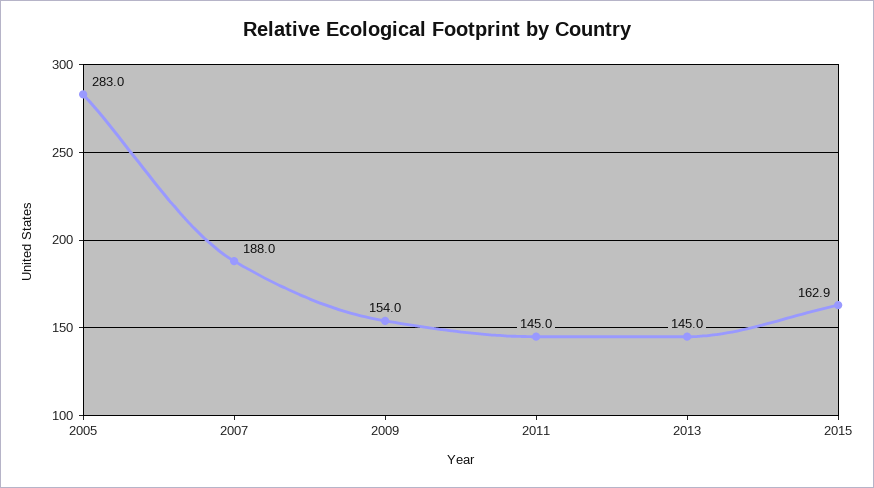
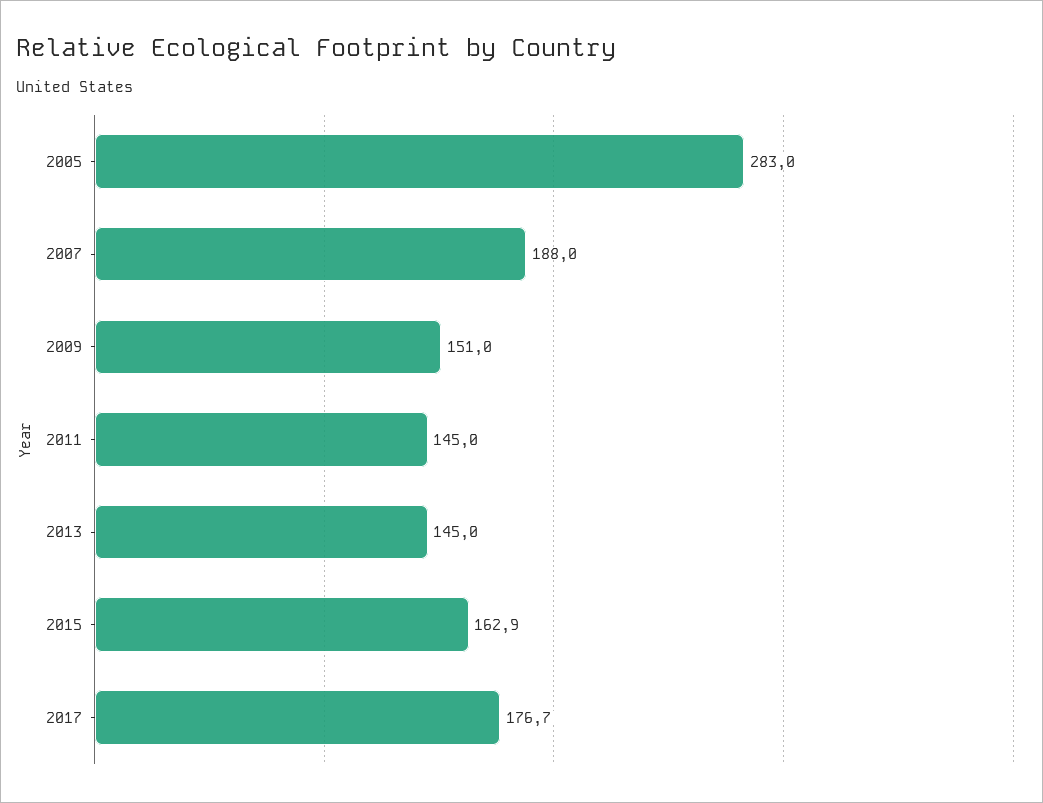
2009: 154 -> 151
2017: none -> 176.7

